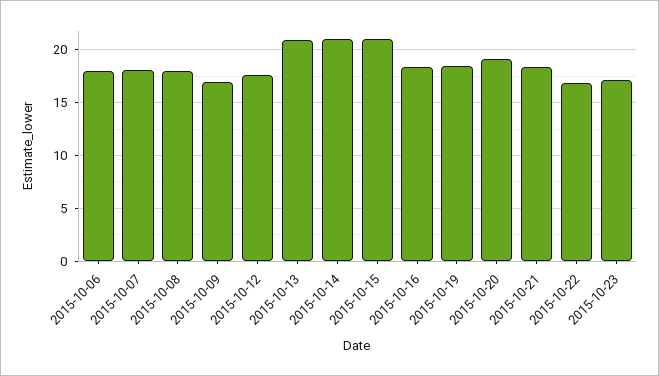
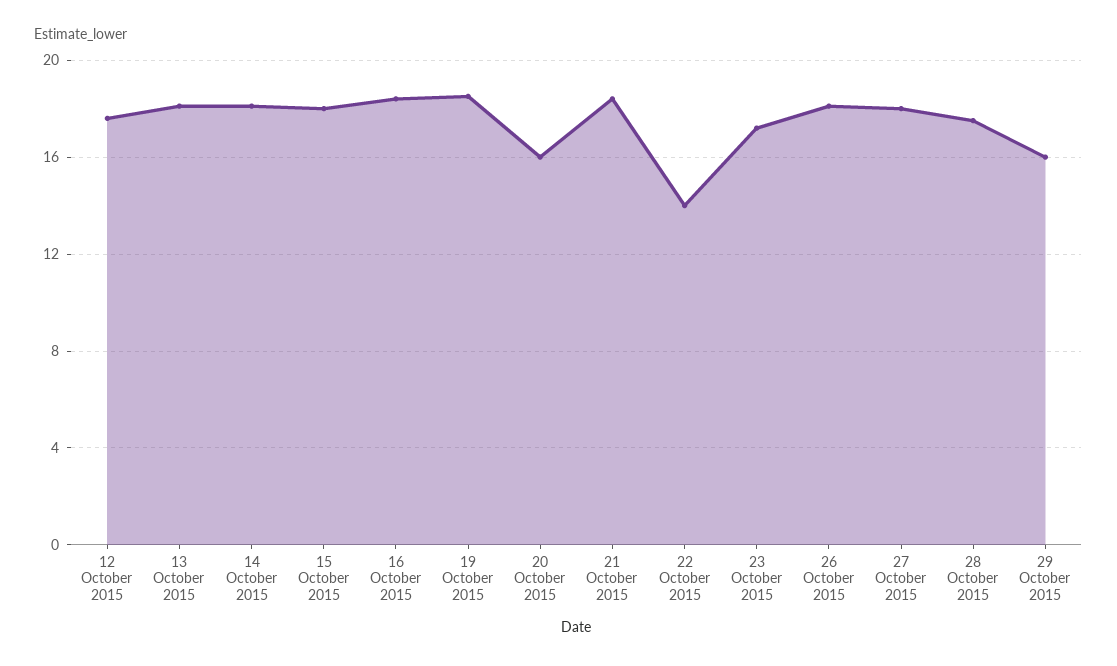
2015-10-06: 18 -> none
2015-10-07: 18 -> none
2015-10-08: 18 -> none
2015-10-09: 17 -> none
2015-10-13: 21 -> 18
2015-10-14: 21 -> 18
2015-10-15: 21 -> 18
2015-10-20: 19 -> 16
2015-10-22: 17 -> 14
26 October 2015: none -> 18
27 October 2015: none -> 18
28 October 2015: none -> 17.5
29 October 2015: none -> 16

